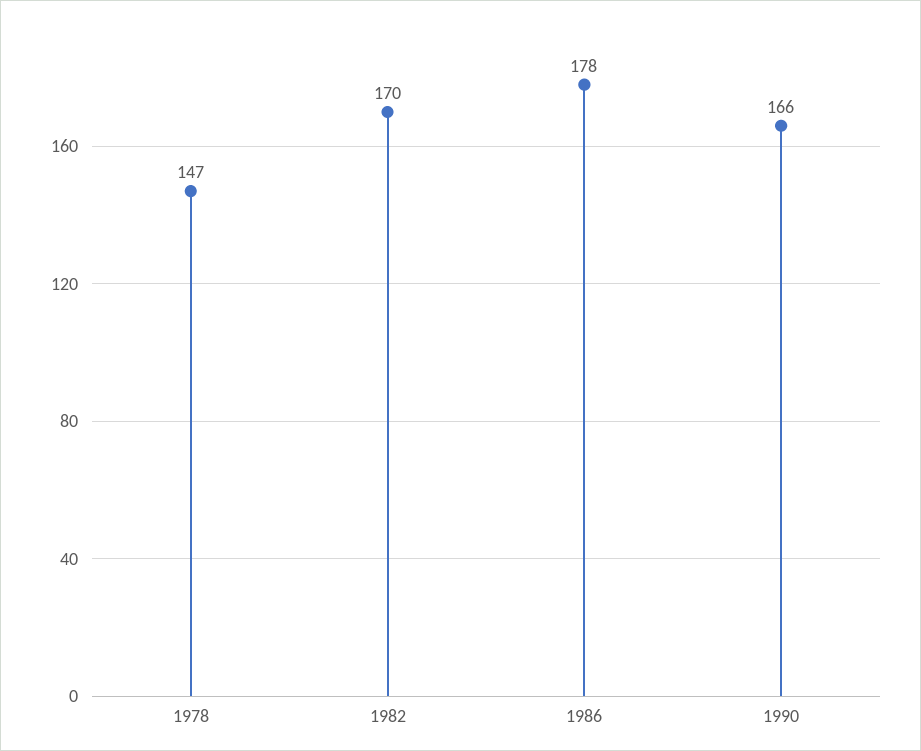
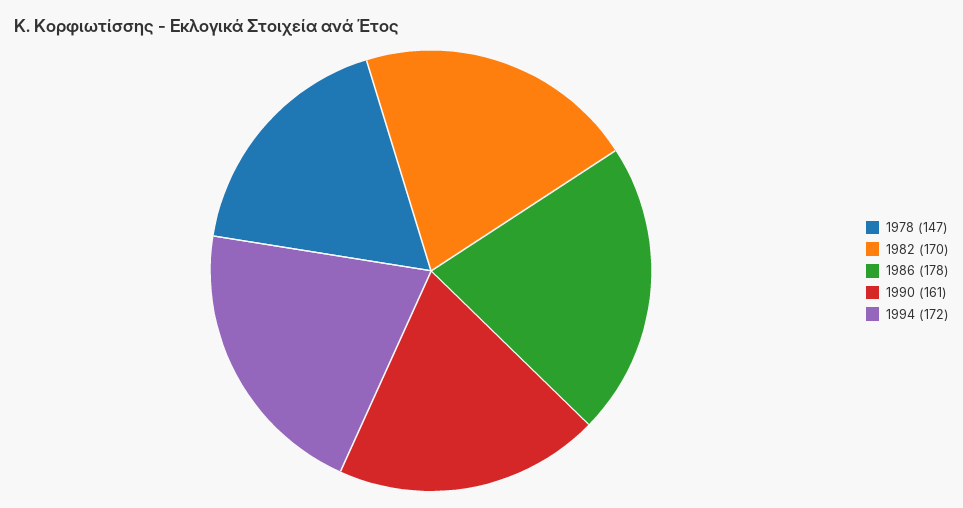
1990: 166 -> 161
1994: none -> 172

